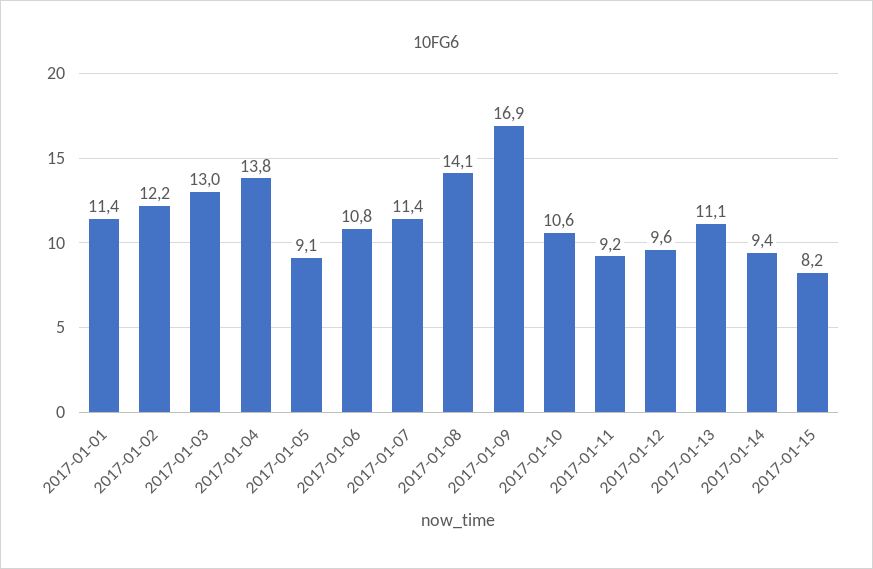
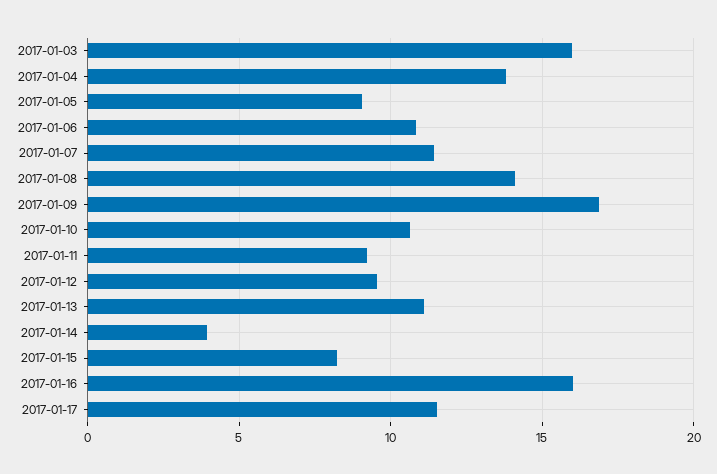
2017-01-01: 11.4 -> none
2017-01-02: 12.2 -> none
2017-01-03: 13 -> 16
2017-01-14: 9.4 -> 4
2017-01-16: none -> 16
2017-01-17: none -> 11.5

